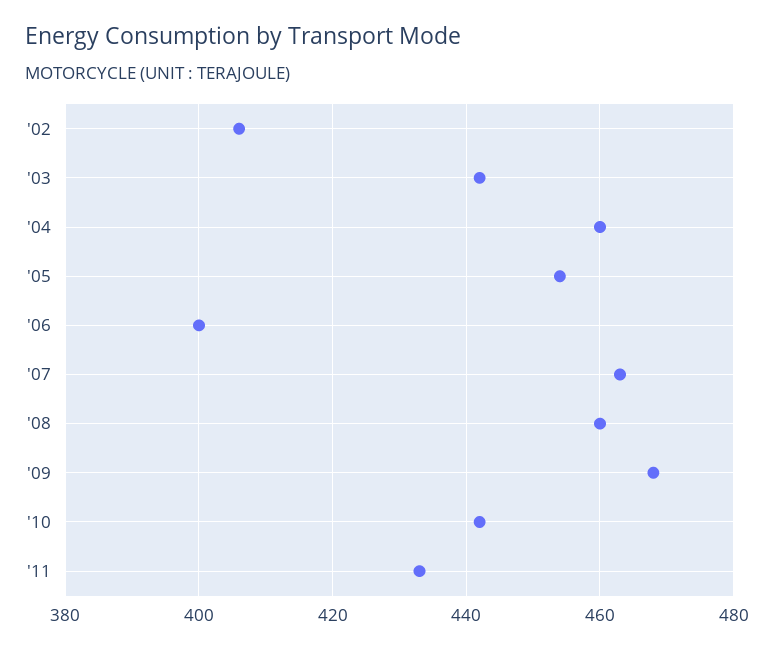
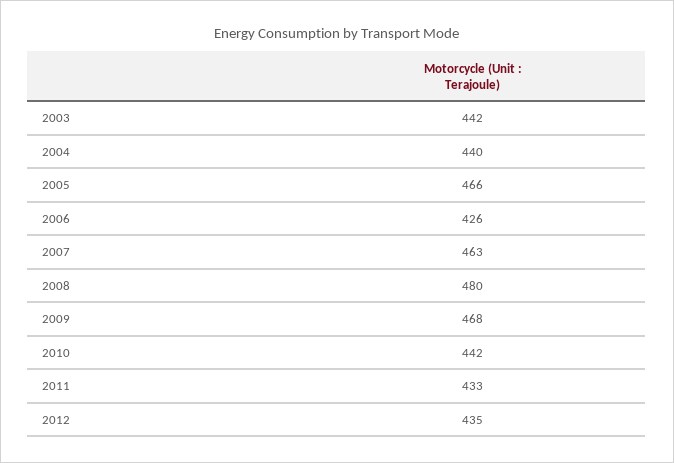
'02: 405 -> none
'04: 460 -> 440
'05: 455 -> 466
'06: 400 -> 426
'08: 460 -> 480
2012: none -> 435

